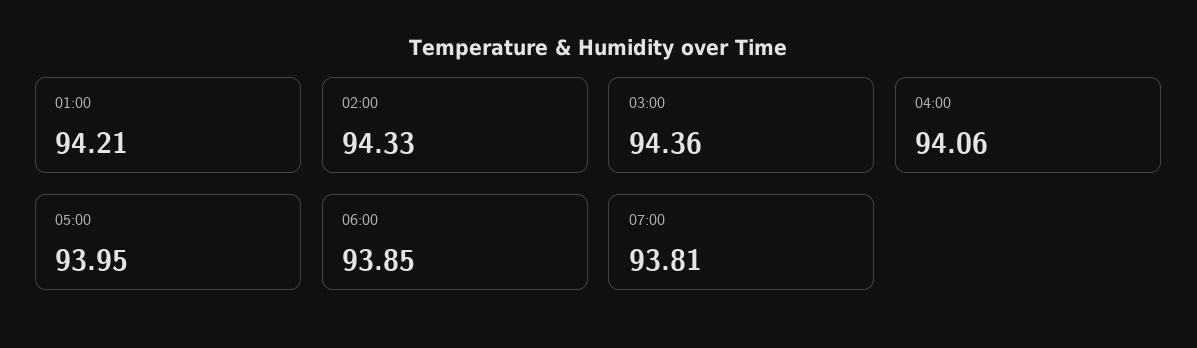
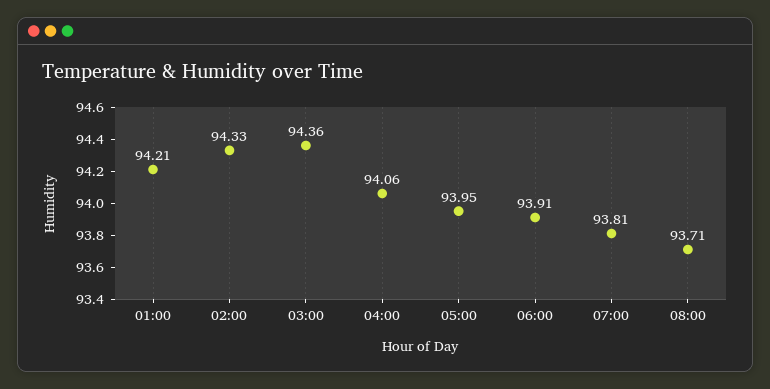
06:00: 93.85 -> 93.91
08:00: none -> 93.71

